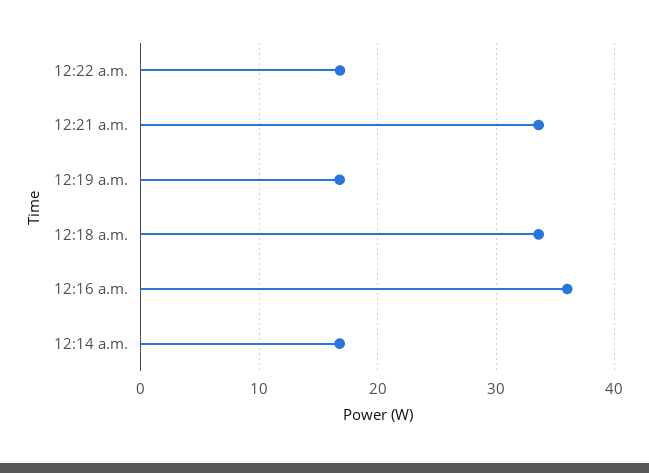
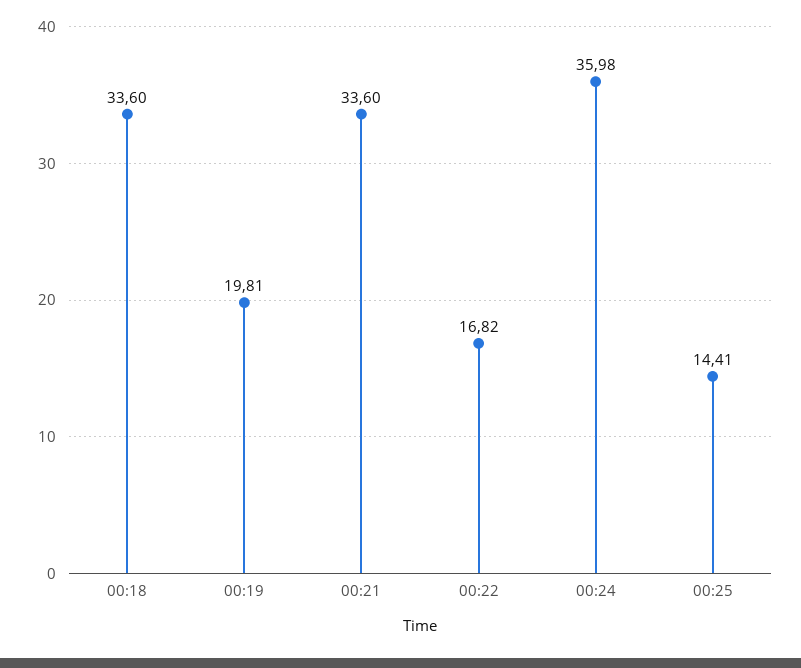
12:19 a.m.: 17 -> 19.81
12:16 a.m.: 36 -> none
12:14 a.m.: 17 -> none
00:24: none -> 35.98
00:25: none -> 14.41

